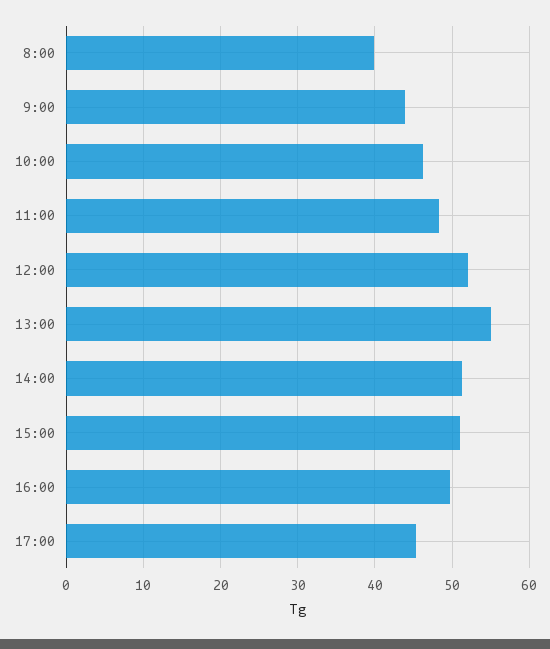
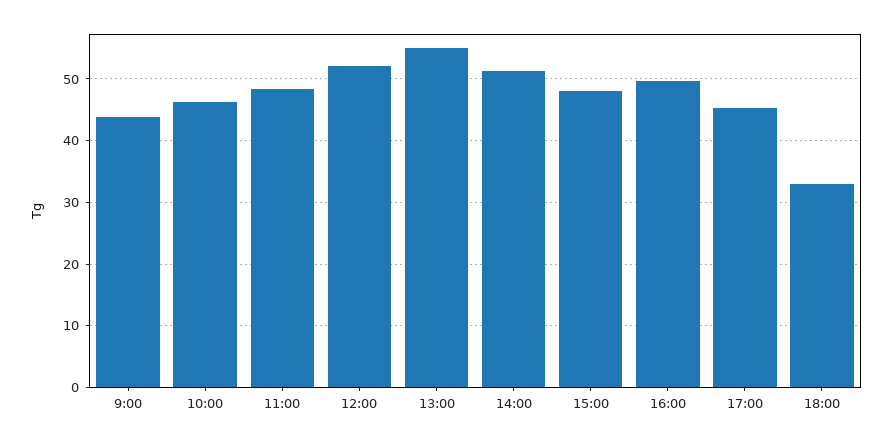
8:00: 40 -> none
15:00: 51 -> 48
18:00: none -> 33

